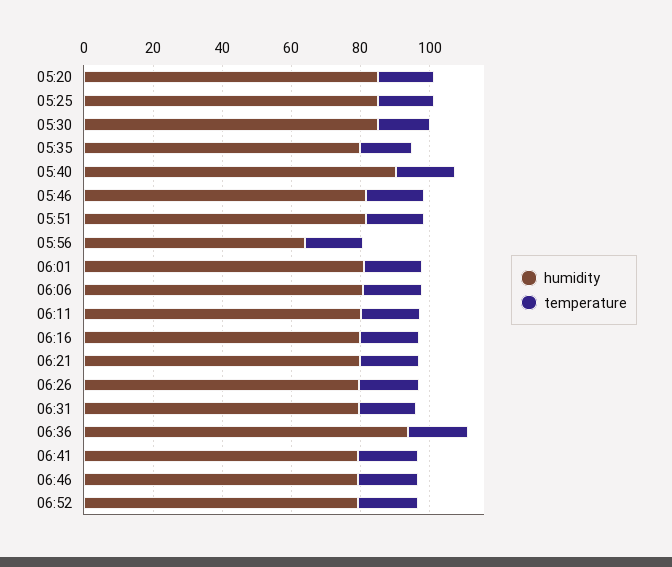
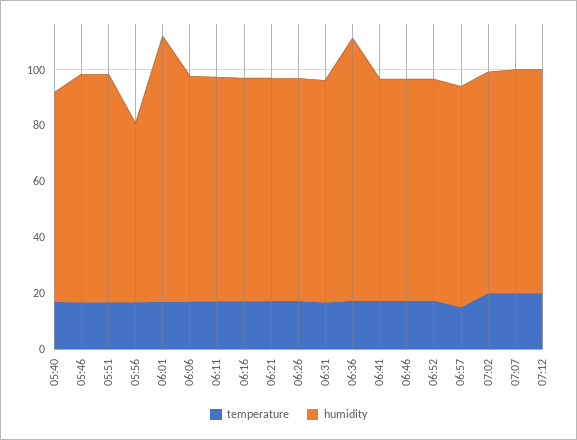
humidity, 05:20: 85 -> none
temperature, 05:20: 15 -> none
humidity, 05:25: 85 -> none
temperature, 05:25: 15 -> none
humidity, 05:30: 85 -> none
temperature, 05:30: 15 -> none
humidity, 05:35: 80 -> none
temperature, 05:35: 15 -> none
humidity, 05:40: 90 -> 75
humidity, 06:01: 80 -> 95
temperature, 06:57: none -> 15
humidity, 06:57: none -> 80
temperature, 07:02: none -> 20
humidity, 07:02: none -> 80
temperature, 07:07: none -> 20
humidity, 07:07: none -> 80
temperature, 07:12: none -> 20
humidity, 07:12: none -> 80

